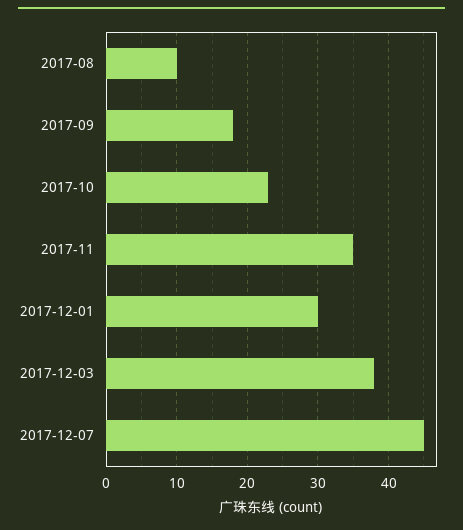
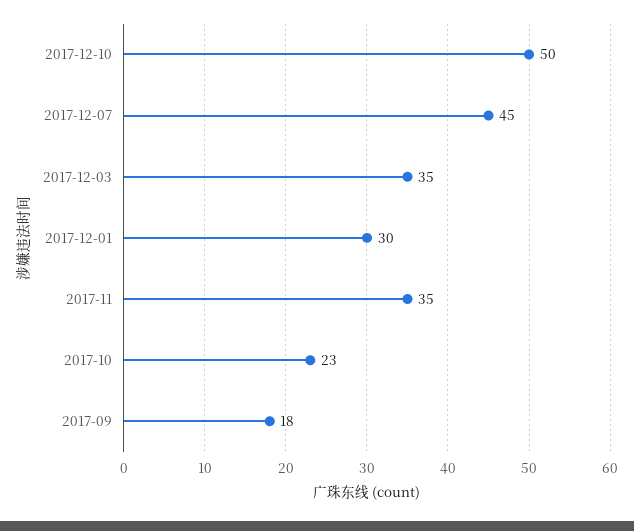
2017-08: 10 -> none
2017-12-03: 38 -> 35
2017-12-10: none -> 50

